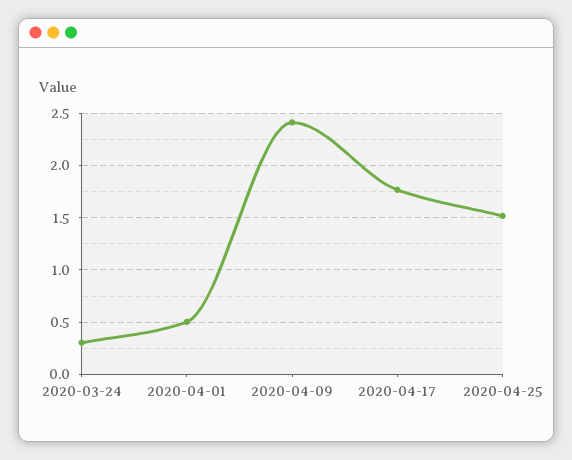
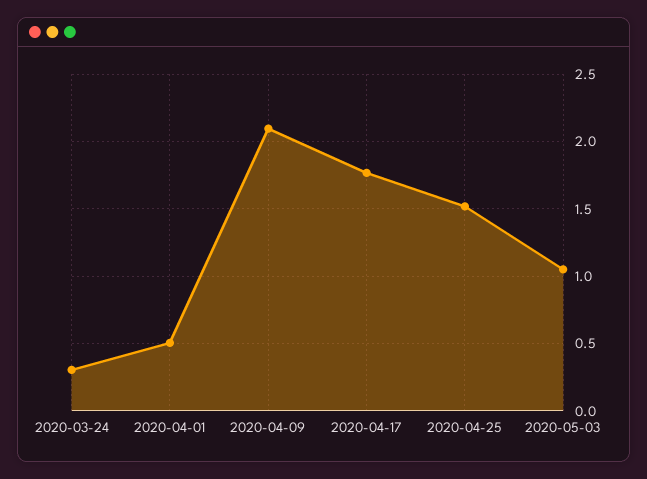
2020-04-09: 2.4 -> 2.1
2020-05-03: none -> 1.05

